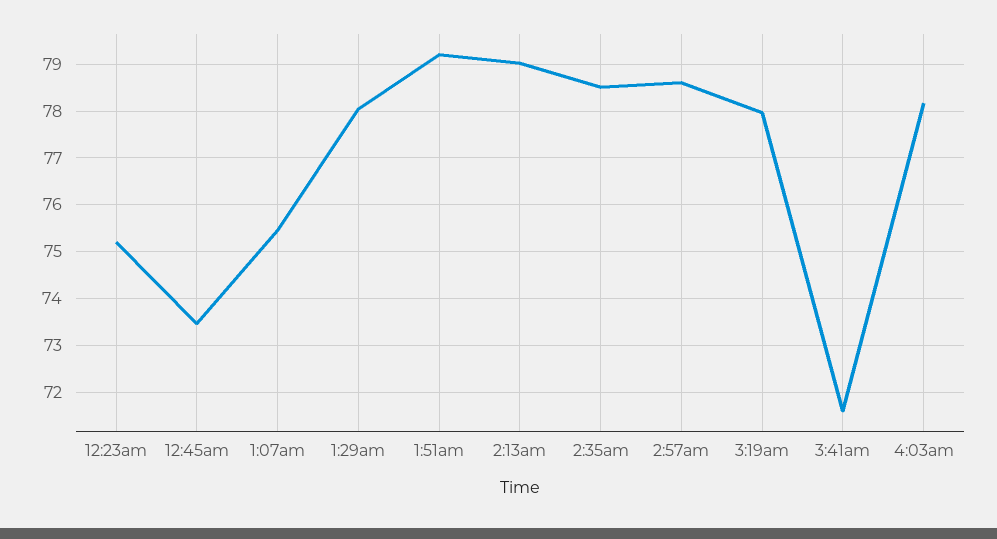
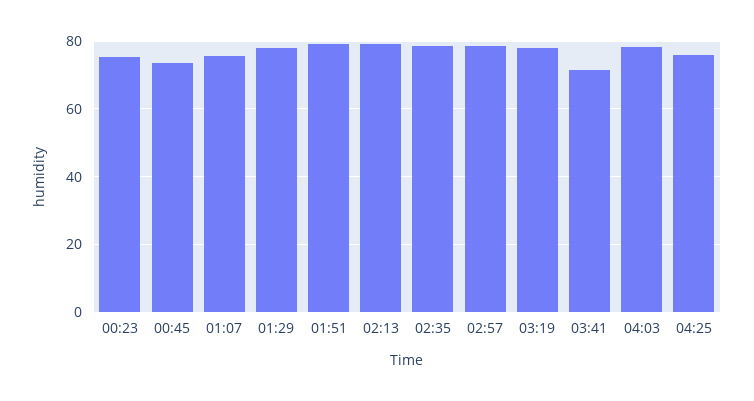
04:25: none -> 76

